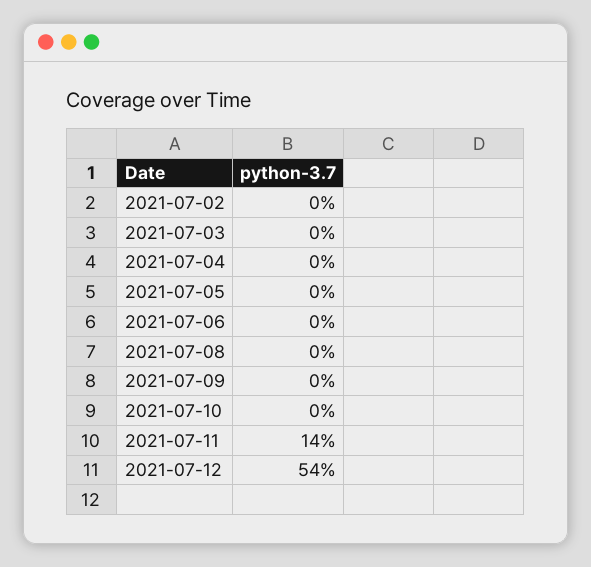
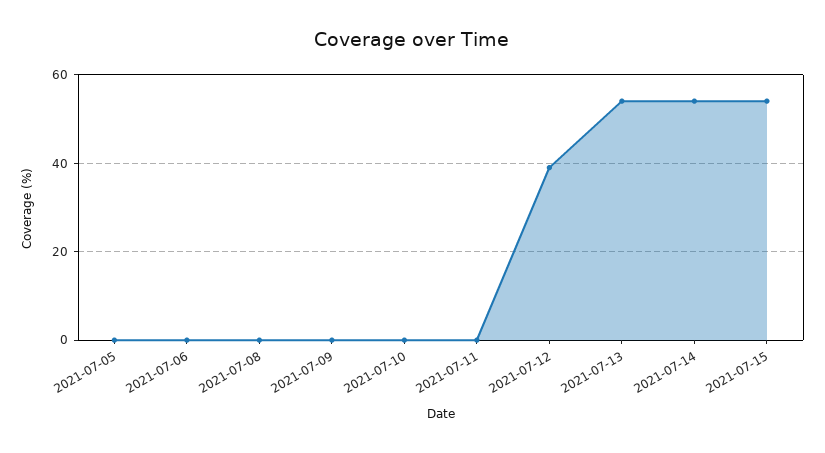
2021-07-02: 0 -> none
2021-07-03: 0 -> none
2021-07-04: 0 -> none
2021-07-11: 14 -> 0
2021-07-12: 54 -> 40
2021-07-13: none -> 55
2021-07-14: none -> 55
2021-07-15: none -> 55

